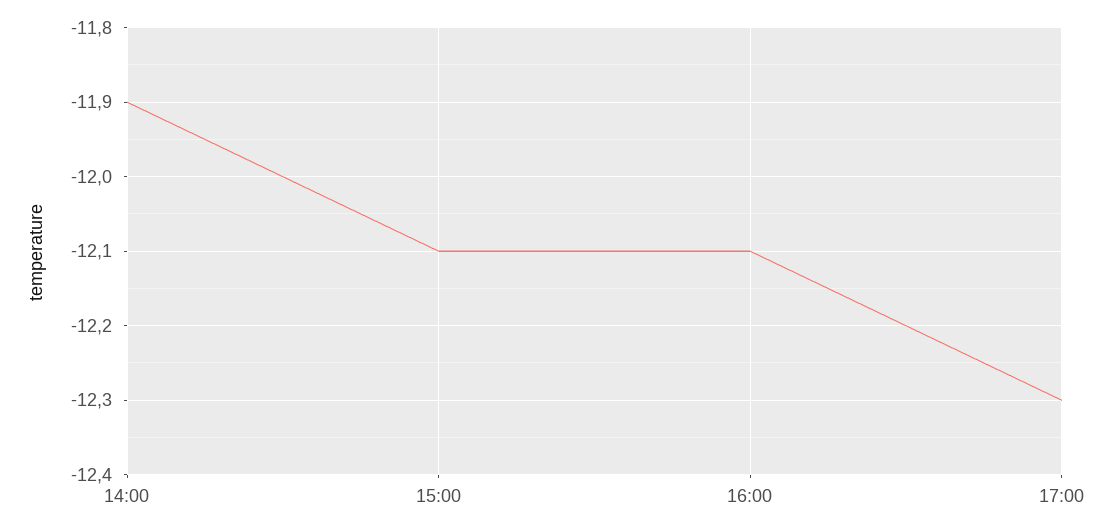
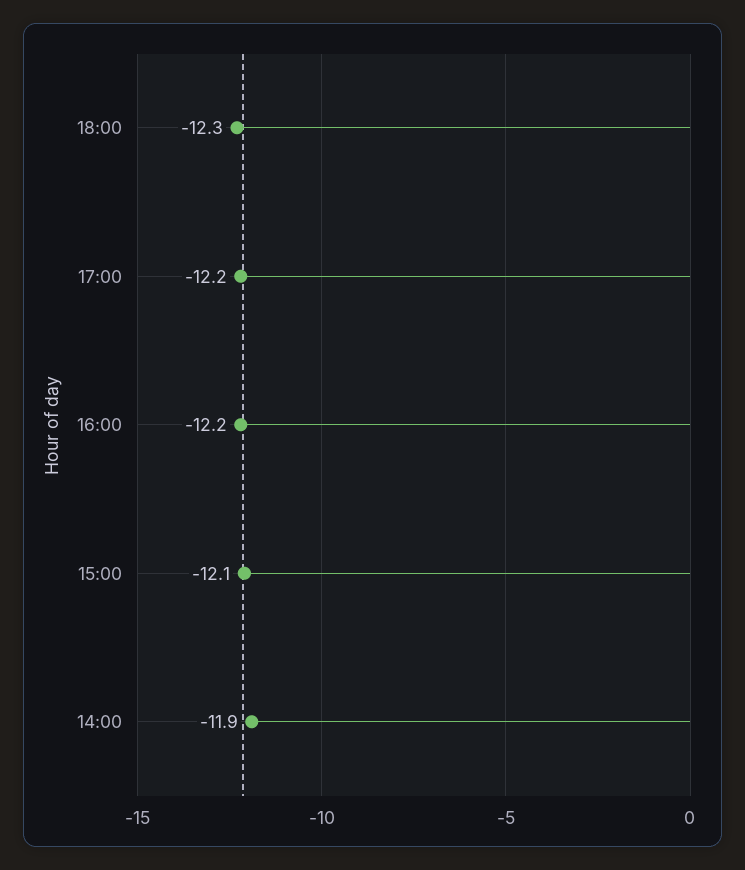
16:00: -12.1 -> -12.2
17:00: -12.3 -> -12.2
18:00: none -> -12.3

